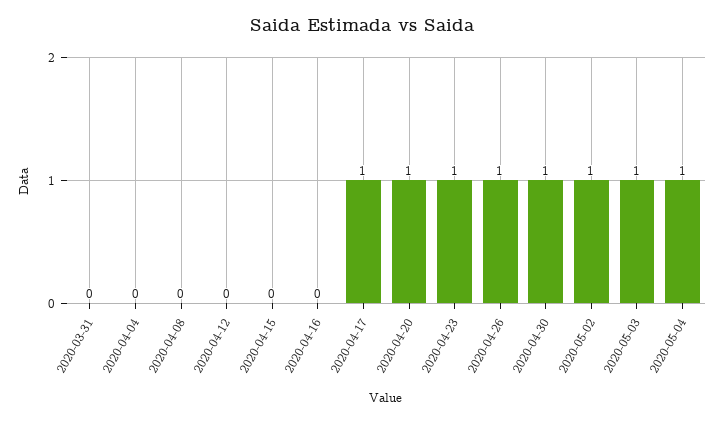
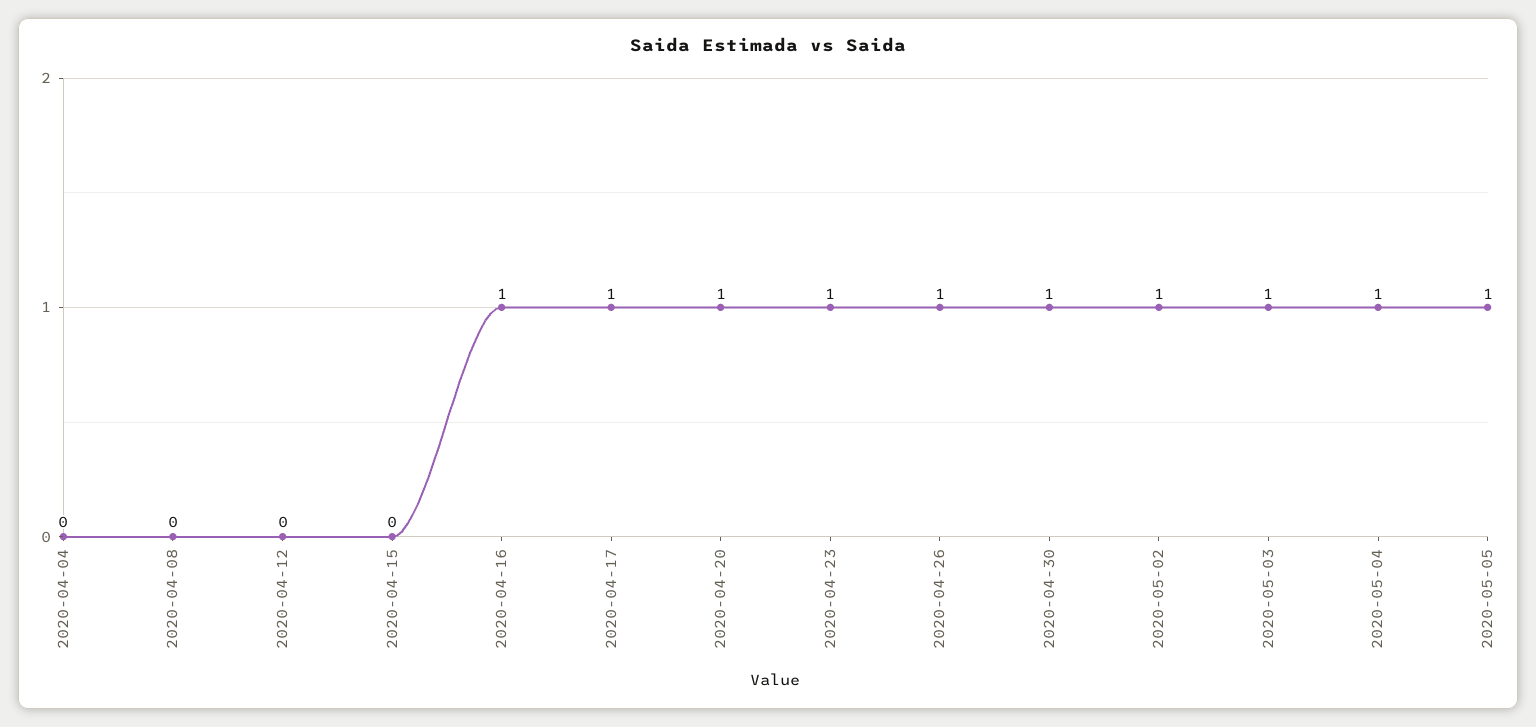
2020-03-31: 0 -> none
2020-04-16: 0 -> 1
2020-05-05: none -> 1

